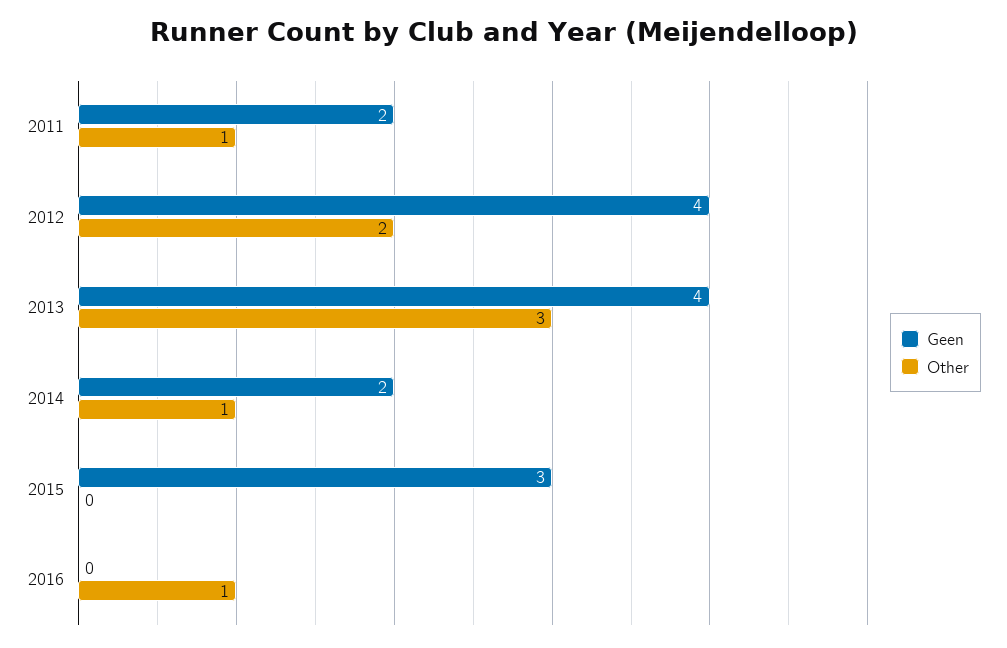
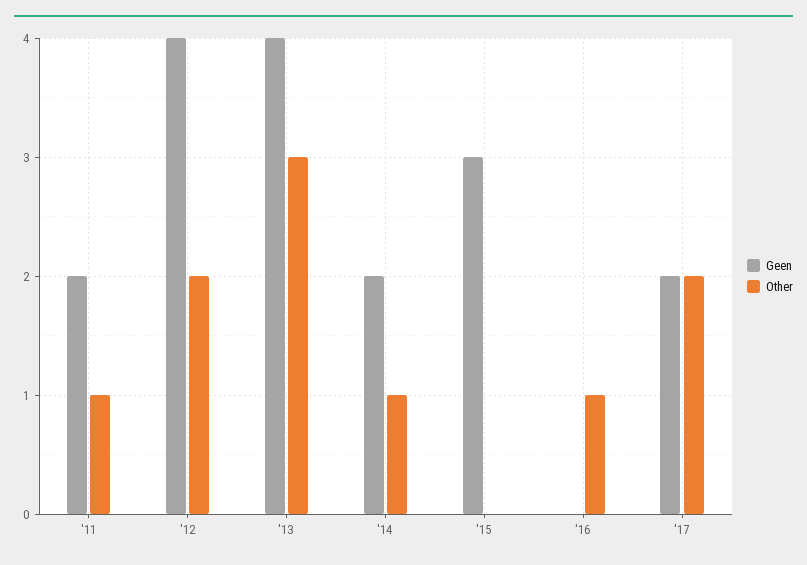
Geen, '17: none -> 2
Other, '17: none -> 2

